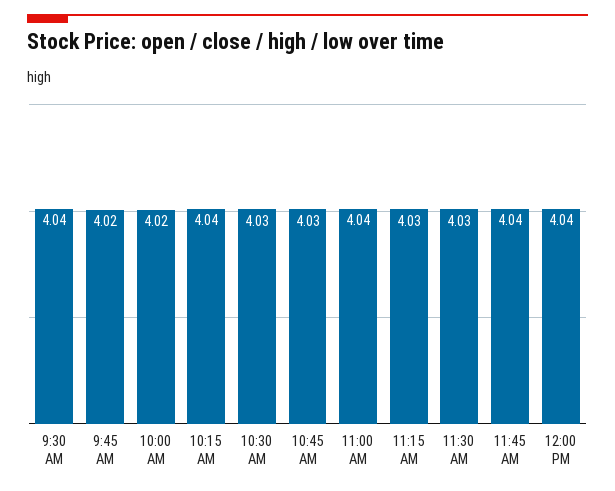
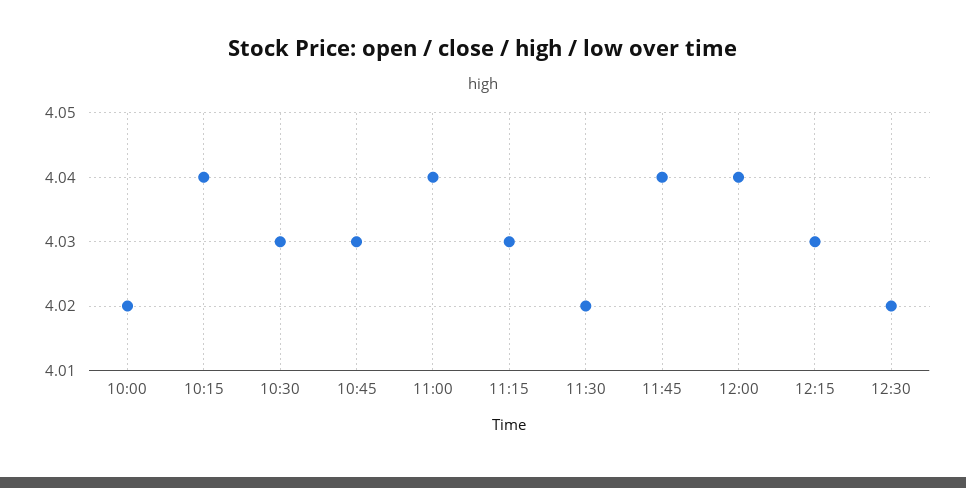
9:30 AM: 4.04 -> none
9:45 AM: 4.02 -> none
11:30 AM: 4.03 -> 4.02
12:15: none -> 4.03
12:30: none -> 4.02

